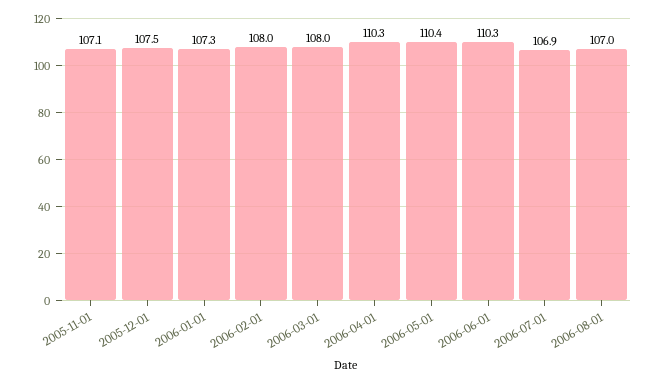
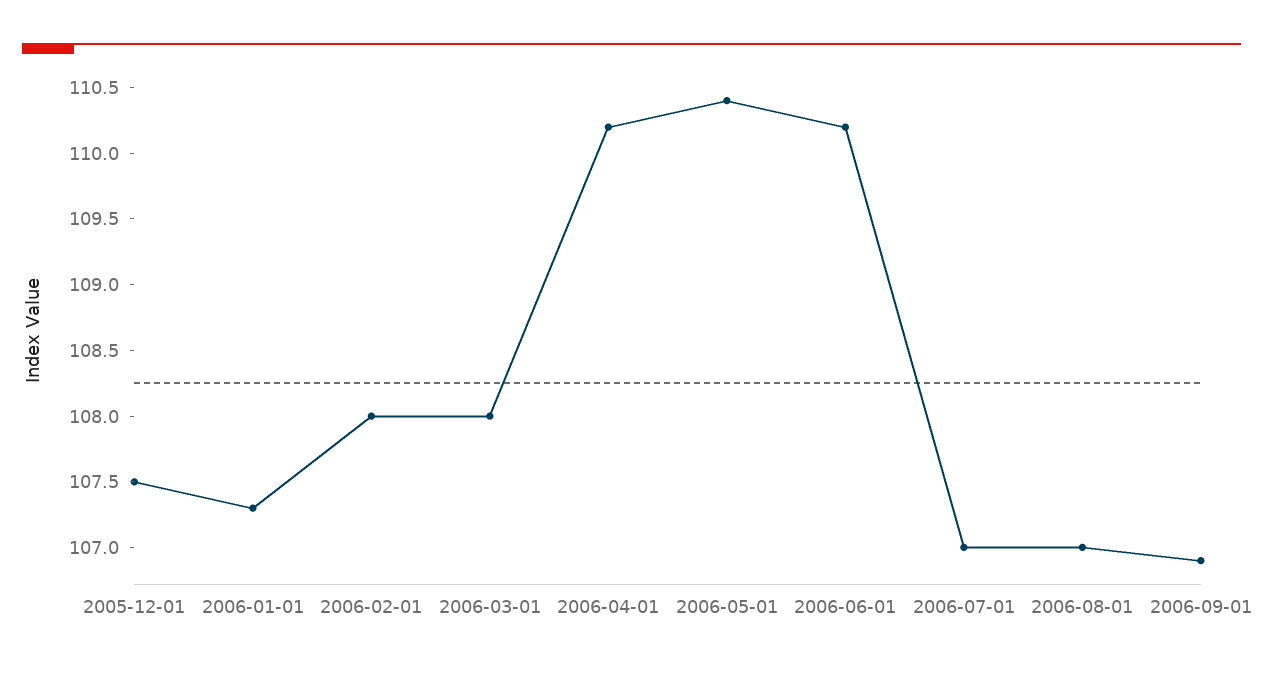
2005-11-01: 107.1 -> none
2006-04-01: 110.3 -> 110.2
2006-06-01: 110.3 -> 110.2
2006-07-01: 106.9 -> 107
2006-09-01: none -> 106.9

